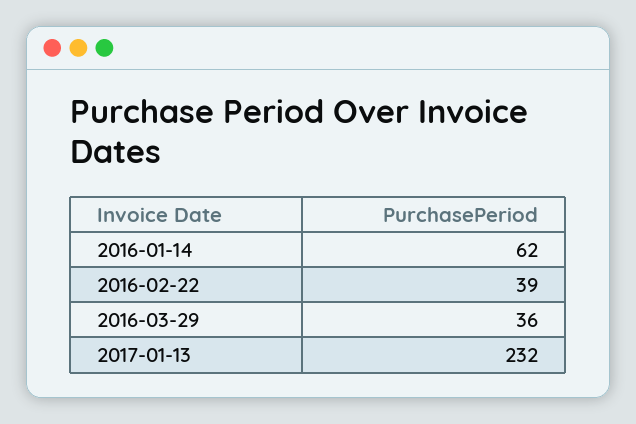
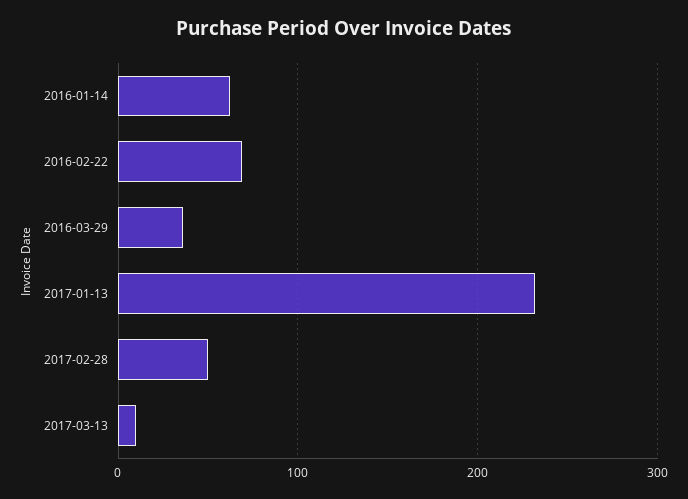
2016-02-22: 39 -> 70
2017-02-28: none -> 50
2017-03-13: none -> 10

